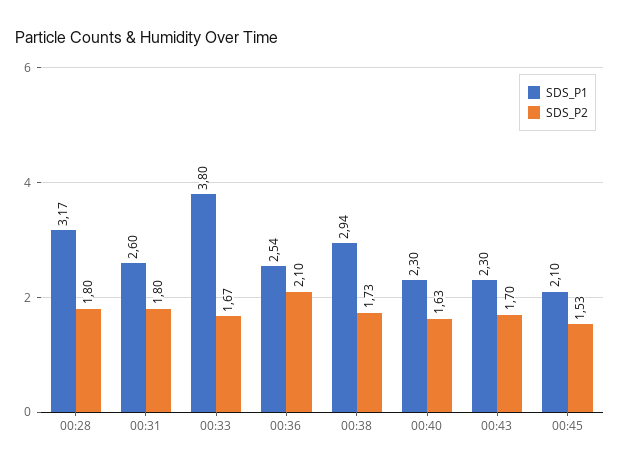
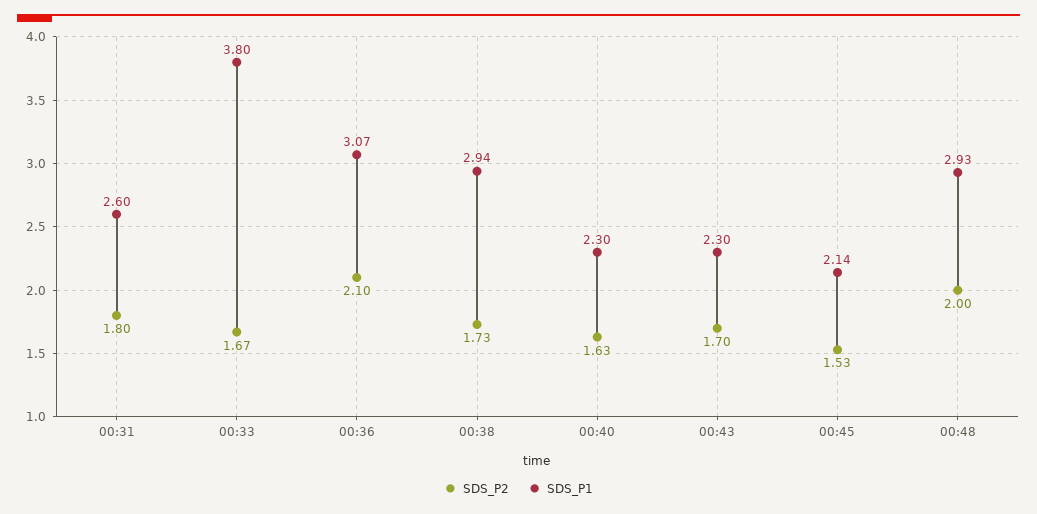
SDS_P1, 00:28: 3.17 -> none
SDS_P2, 00:28: 1.8 -> none
SDS_P1, 00:36: 2.54 -> 3.07
SDS_P1, 00:45: 2.1 -> 2.14
SDS_P2, 00:48: none -> 2
SDS_P1, 00:48: none -> 2.93

